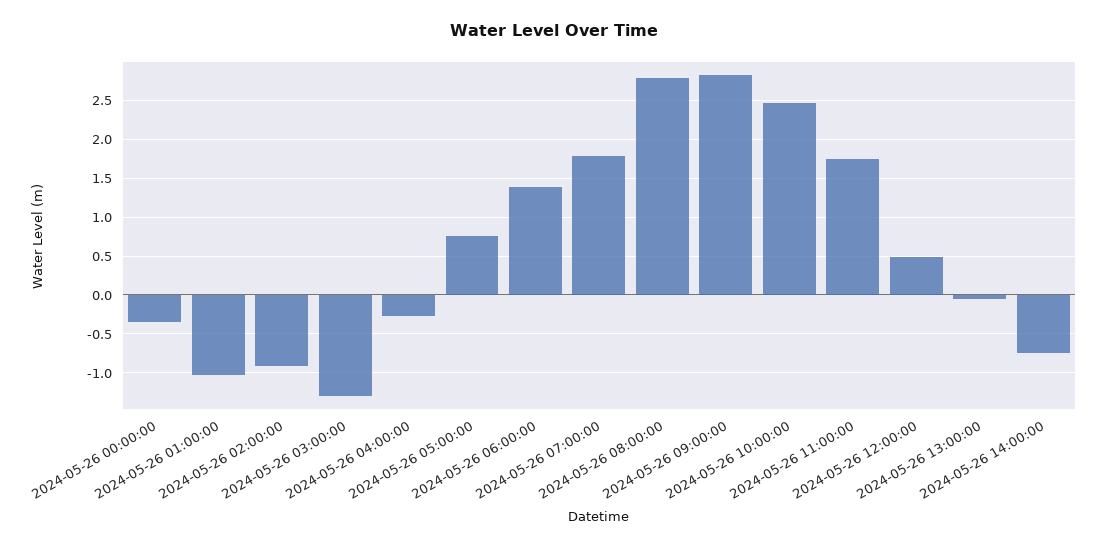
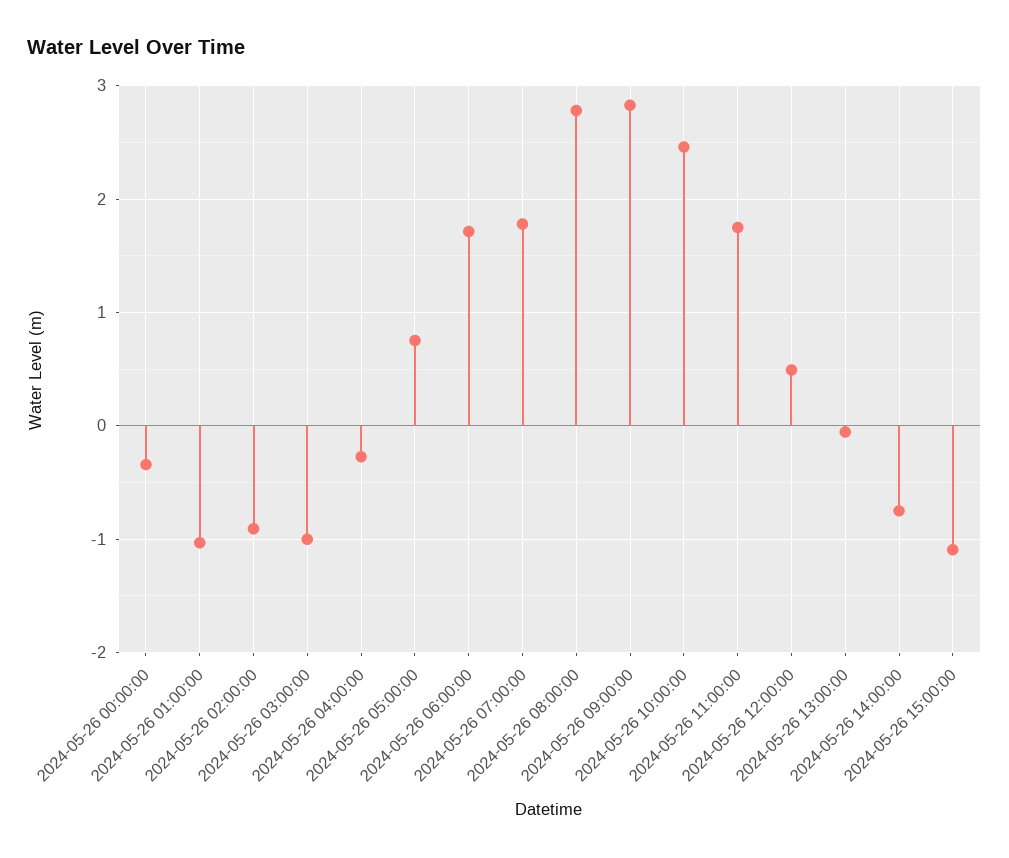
2024-05-26 03:00:00: -1.3 -> -1
2024-05-26 06:00:00: 1.4 -> 1.7
2024-05-26 15:00:00: none -> -1.1

